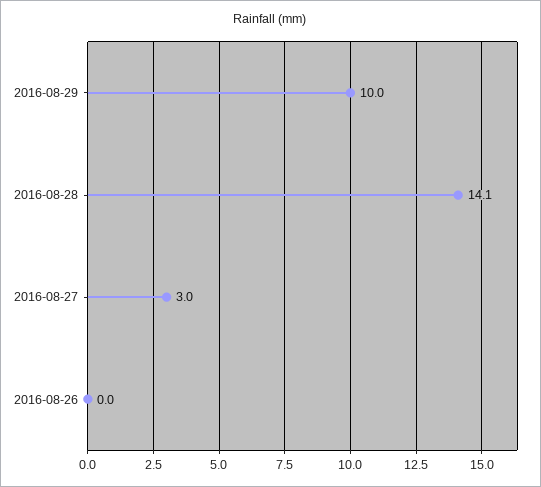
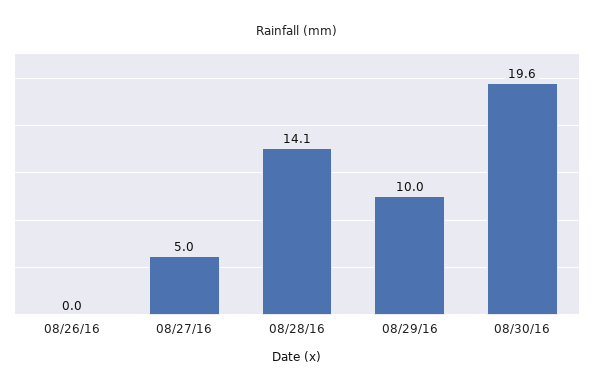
2016-08-27: 3 -> 5
08/30/16: none -> 19.6

